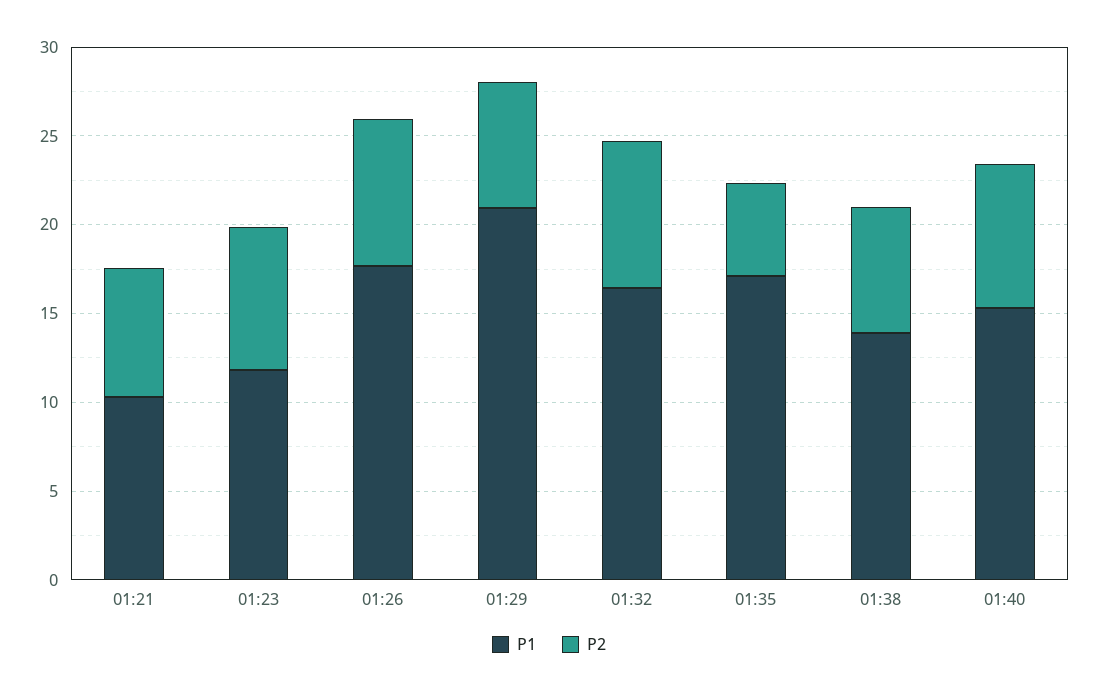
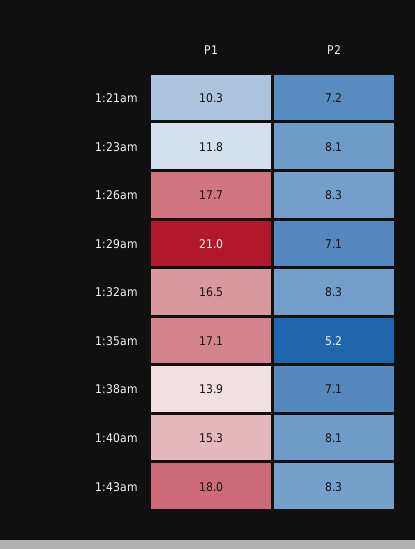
P1, 1:43am: none -> 18
P2, 1:43am: none -> 8.3

